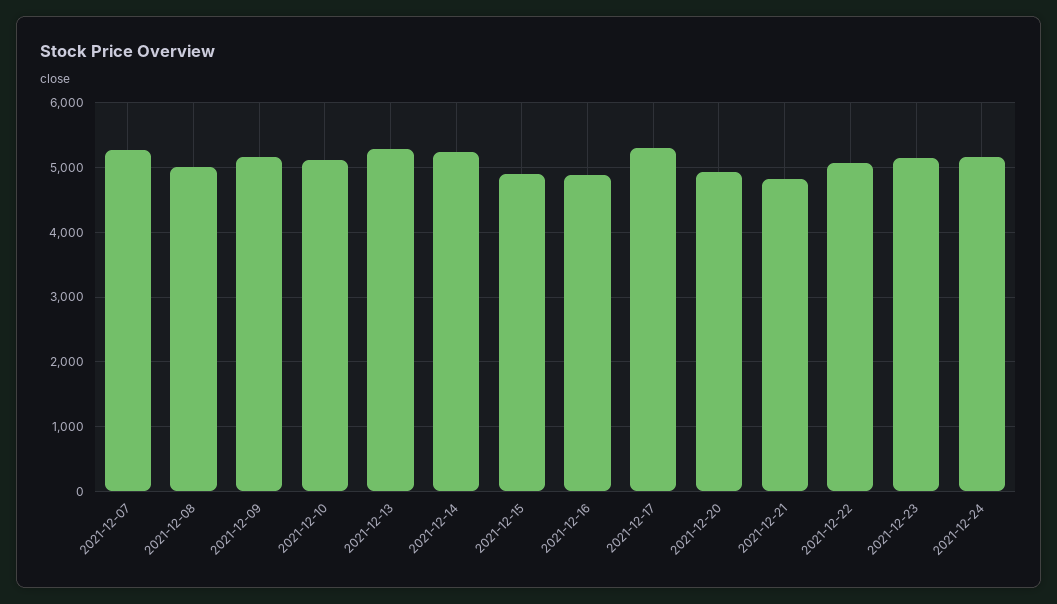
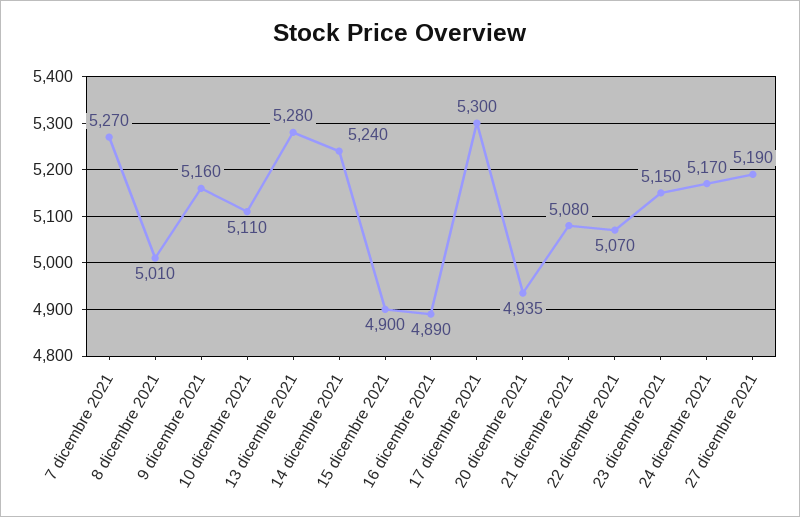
2021-12-21: 4800 -> 5080
27 dicembre 2021: none -> 5190

